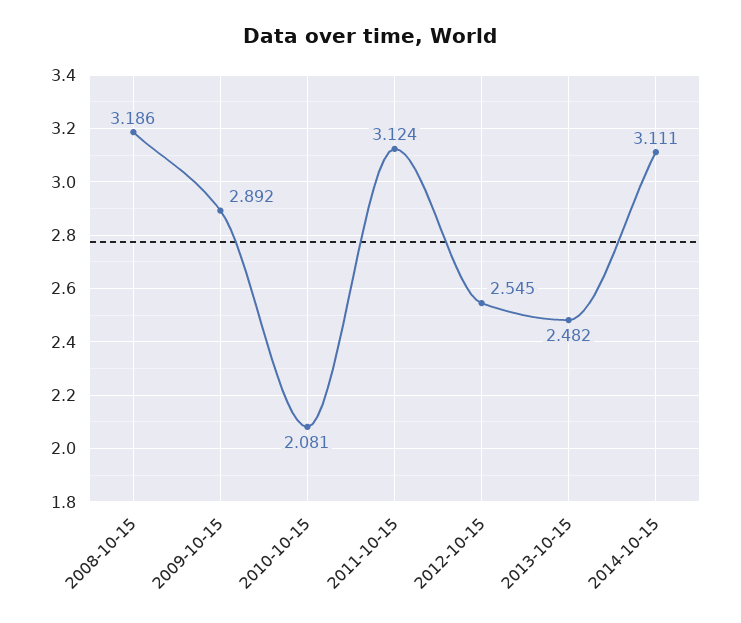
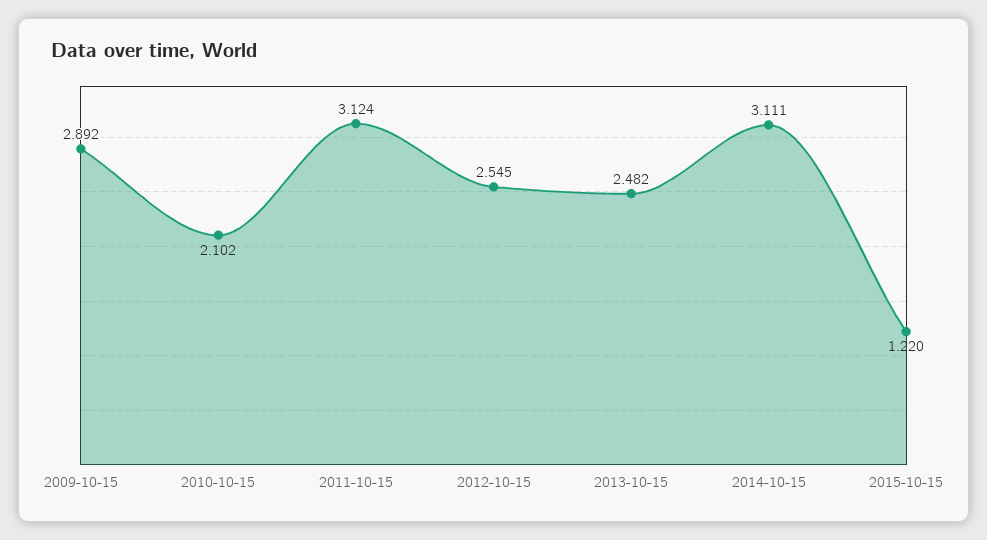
2008-10-15: 3.186 -> none
2010-10-15: 2.081 -> 2.102
2015-10-15: none -> 1.22

